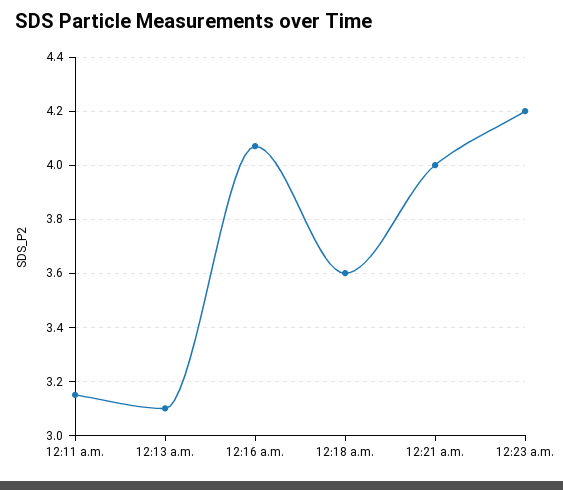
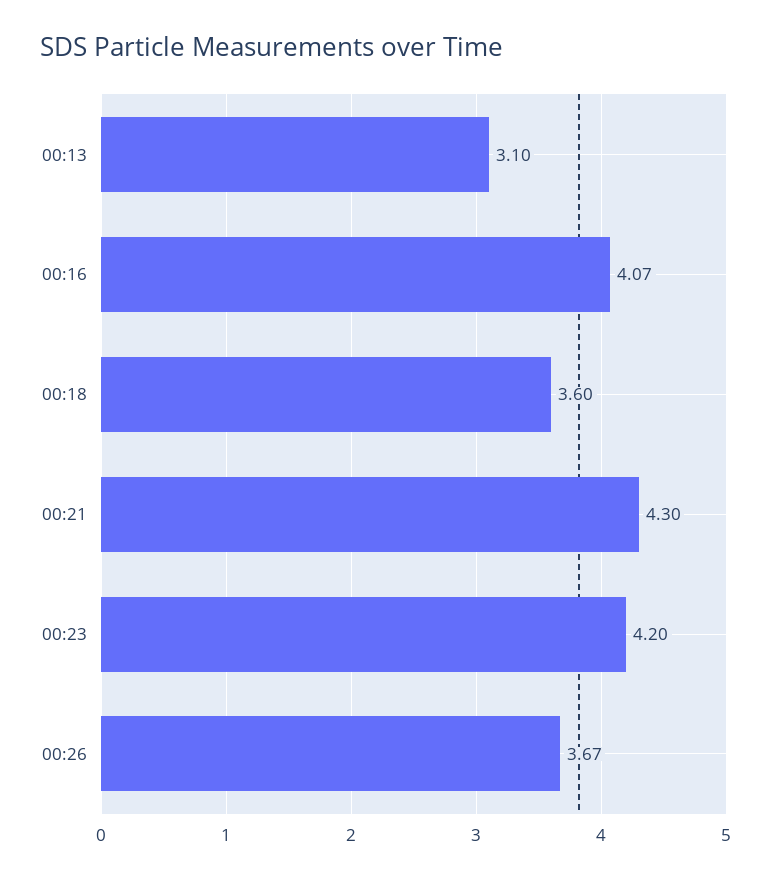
12:11 a.m.: 3.15 -> none
12:21 a.m.: 4 -> 4.3
00:26: none -> 3.67

